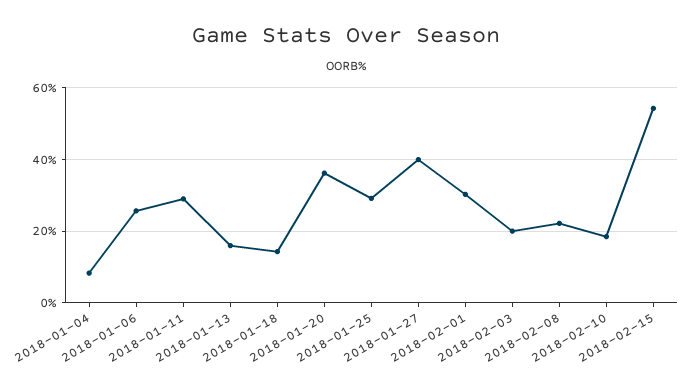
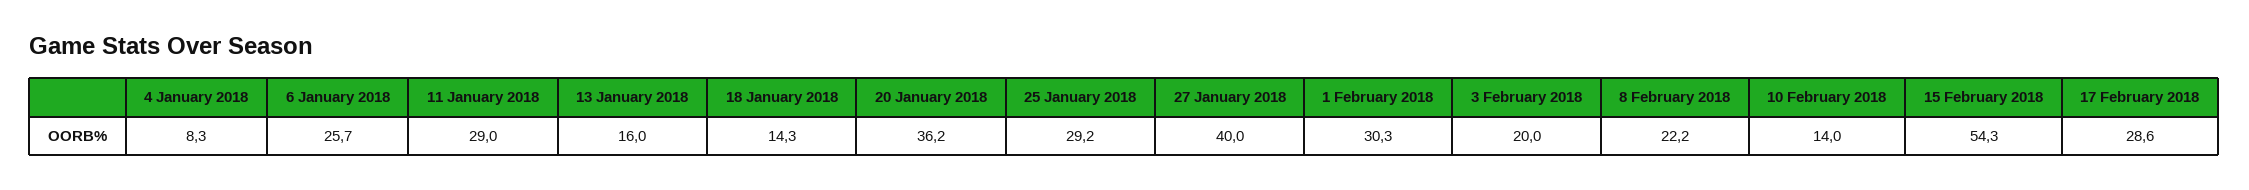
2018-02-10: 18 -> 14
17 February 2018: none -> 28.6

